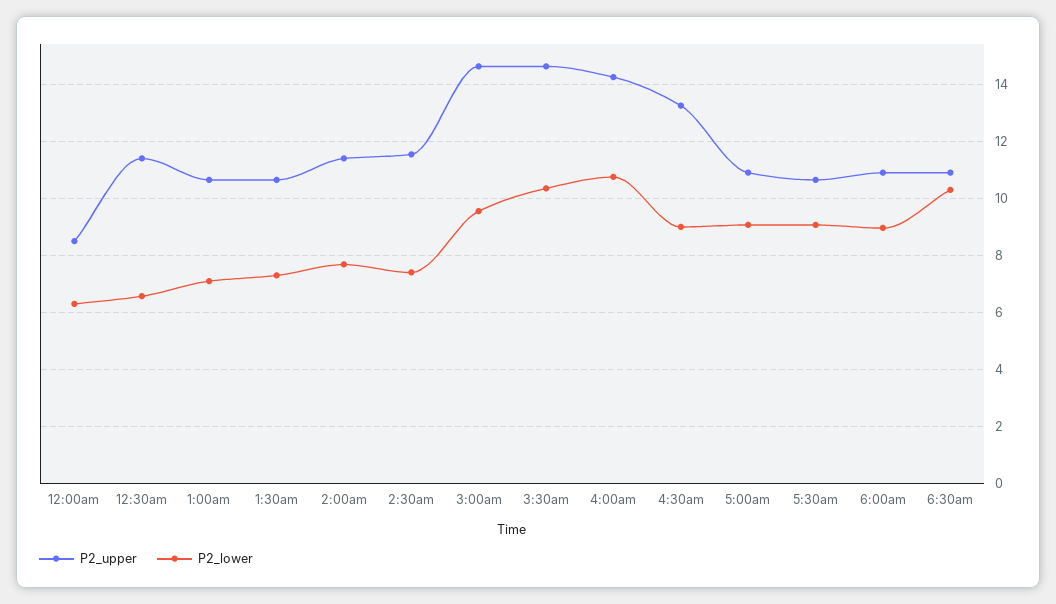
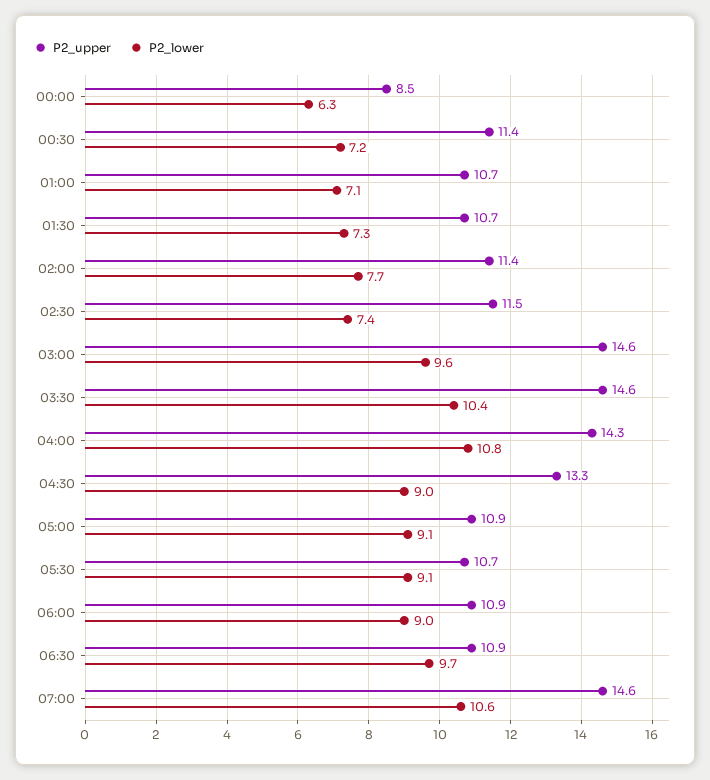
P2_lower, 12:30am: 6.5 -> 7.2
P2_lower, 6:30am: 10.25 -> 9.7
P2_upper, 07:00: none -> 14.6
P2_lower, 07:00: none -> 10.6

